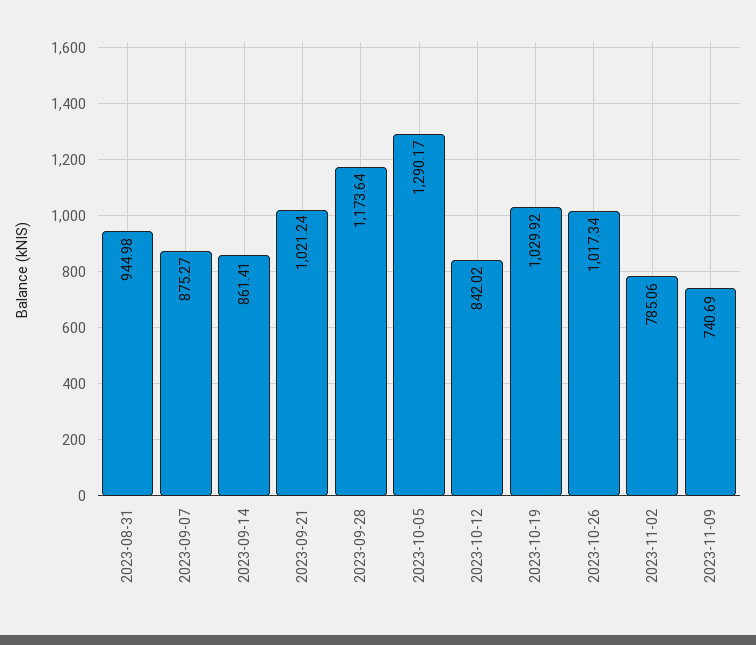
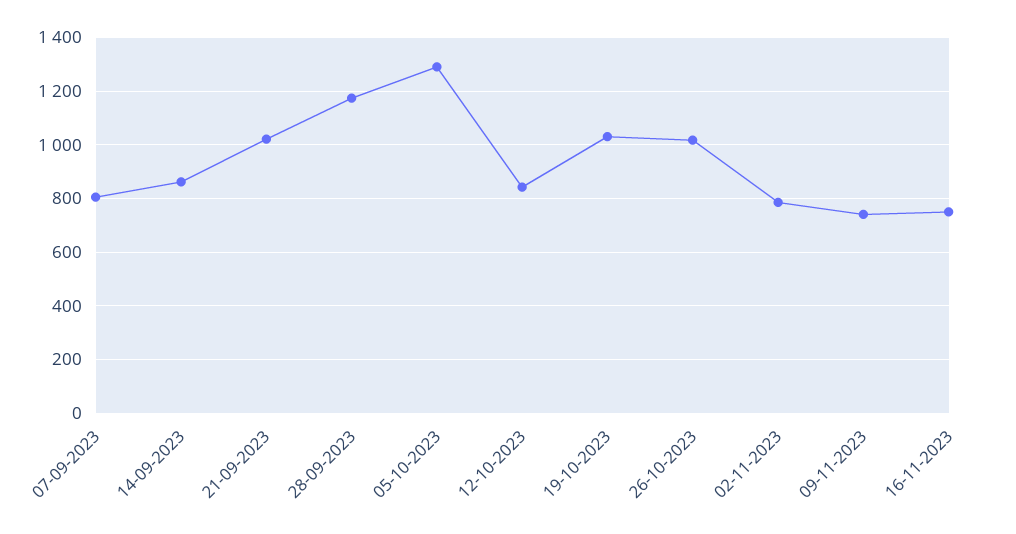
2023-08-31: 944.98 -> none
2023-09-07: 875.27 -> 800
16-11-2023: none -> 750

